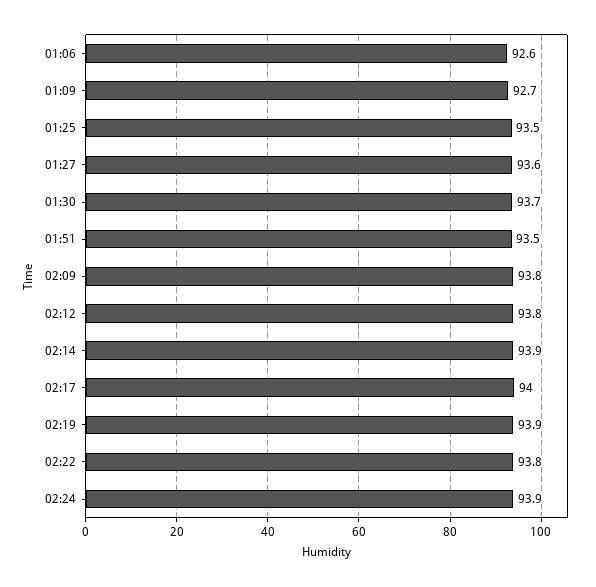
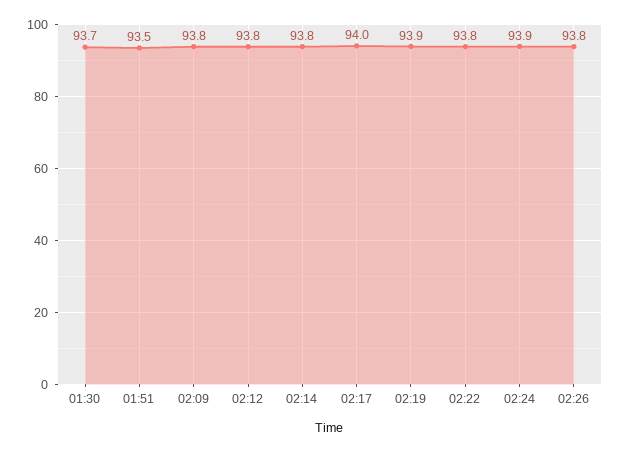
01:06: 92.6 -> none
01:09: 92.7 -> none
01:25: 93.5 -> none
01:27: 93.6 -> none
02:14: 93.9 -> 93.8
02:26: none -> 93.8

